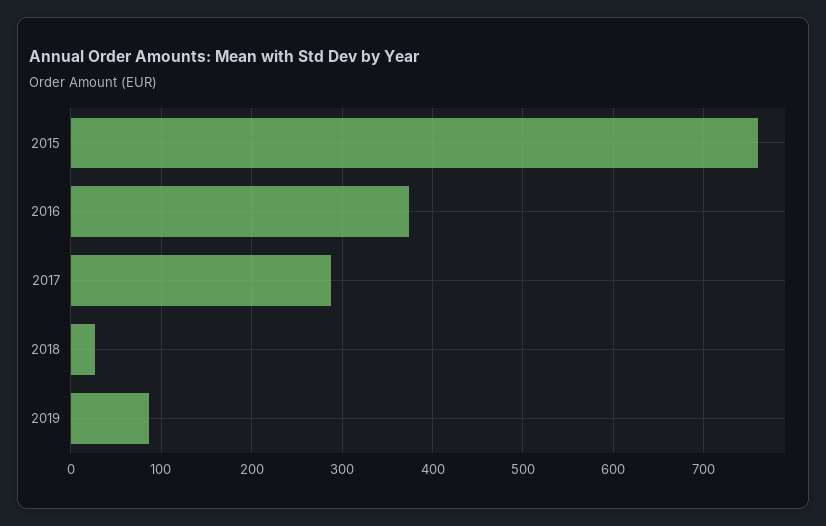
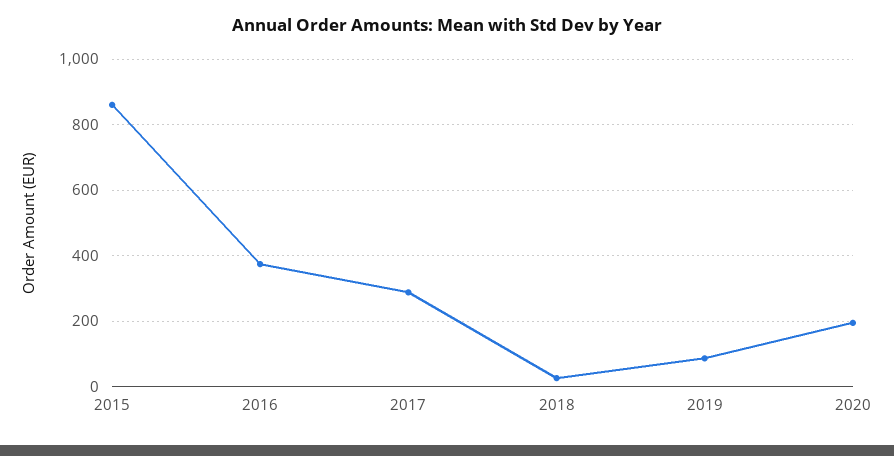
2015: 760 -> 860
2020: none -> 200

